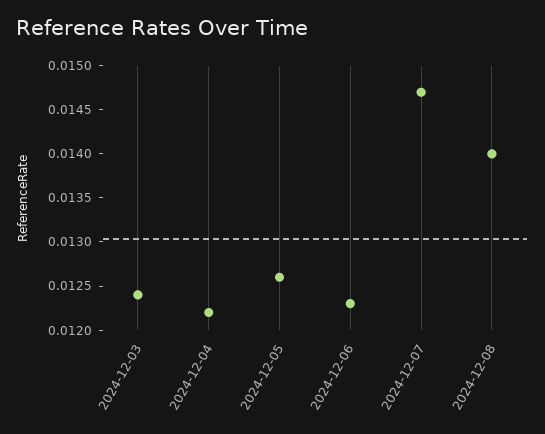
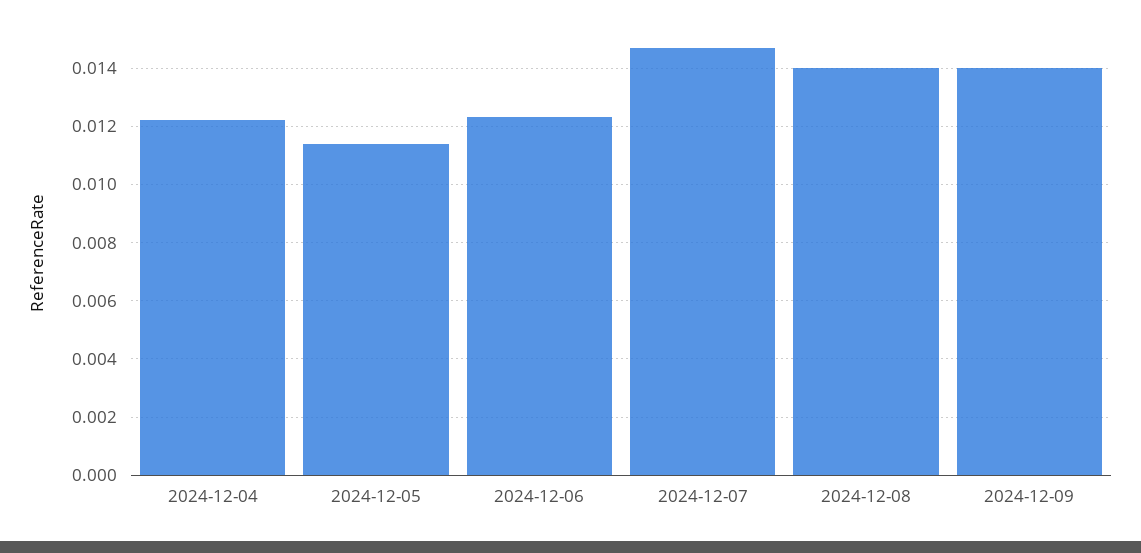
2024-12-03: 0.0124 -> none
2024-12-05: 0.0126 -> 0.0115
2024-12-09: none -> 0.014

